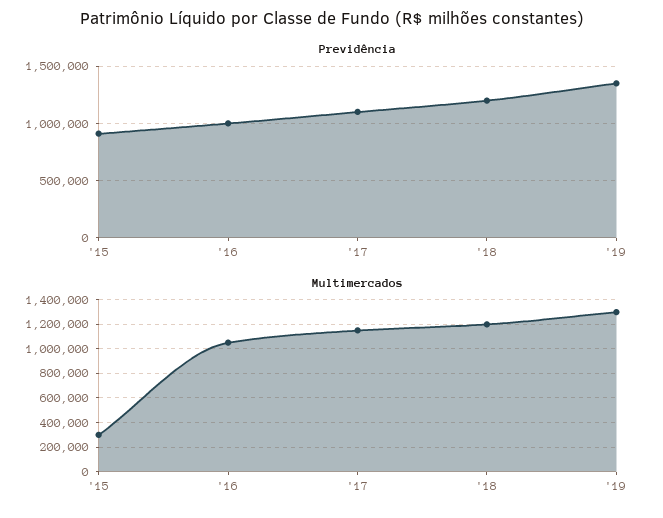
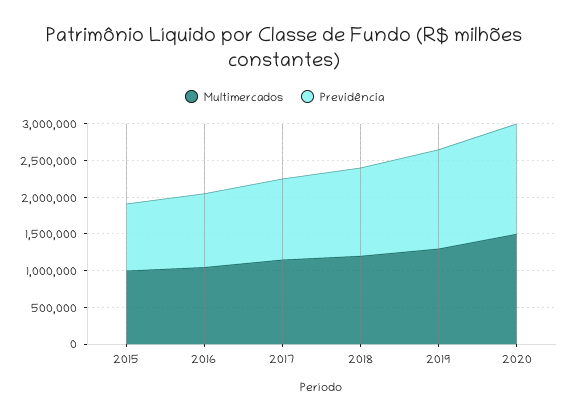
Multimercados, '15: 300000 -> 1000000
Multimercados, 2020: none -> 1500000
Previdência, 2020: none -> 1500000

